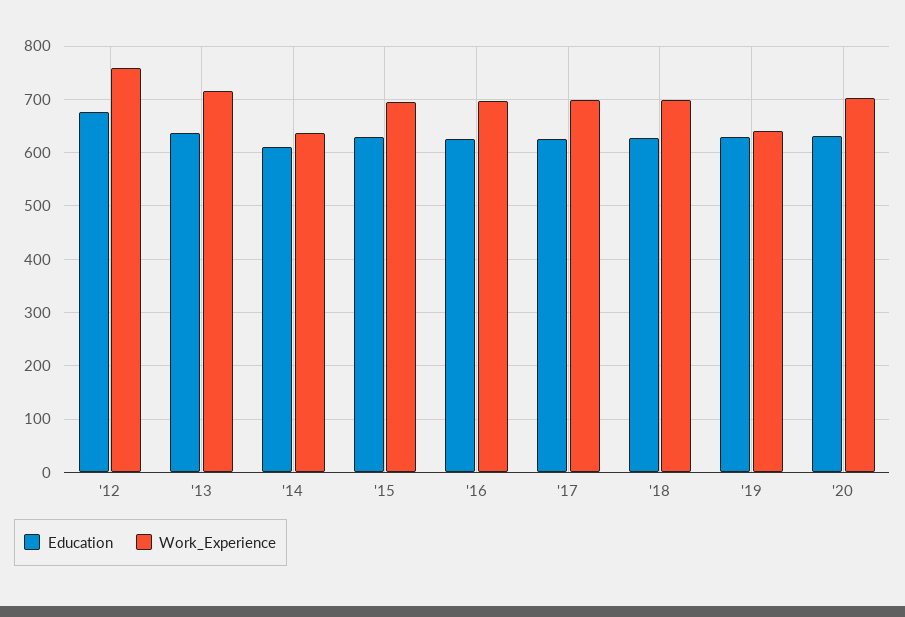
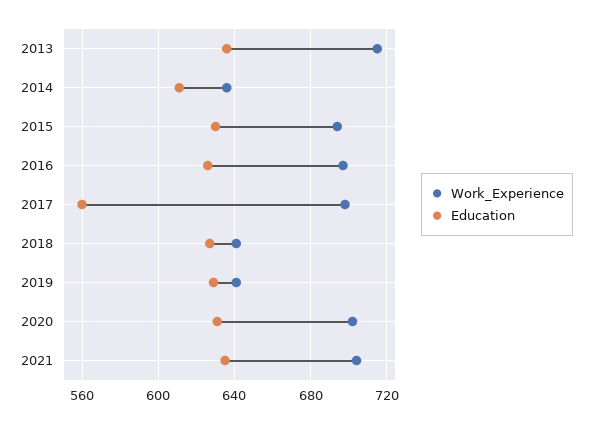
Education, '12: 680 -> none
Work_Experience, '12: 760 -> none
Education, '17: 620 -> 560
Work_Experience, '18: 700 -> 640
Work_Experience, 2021: none -> 705
Education, 2021: none -> 635

